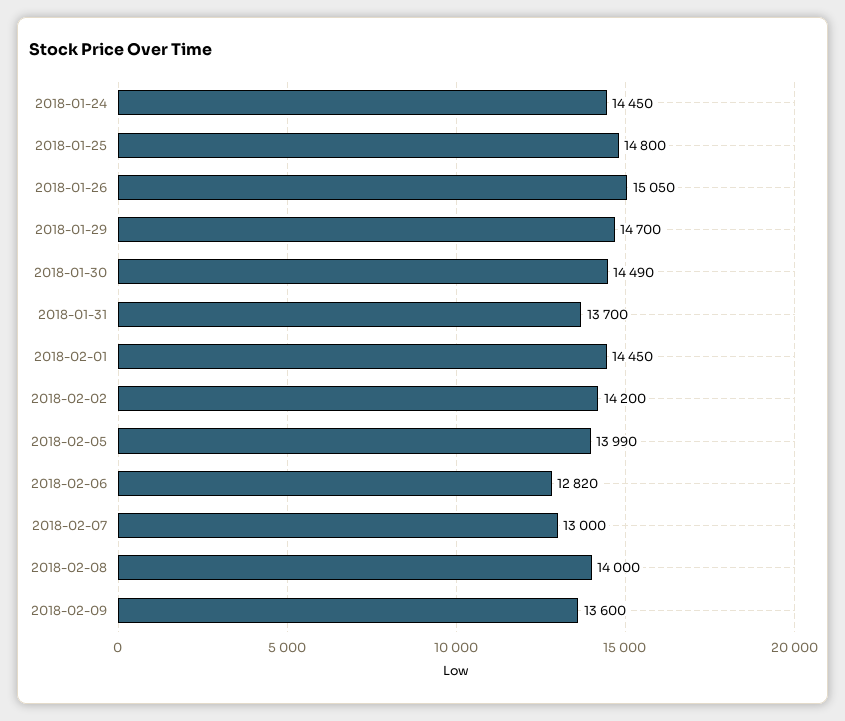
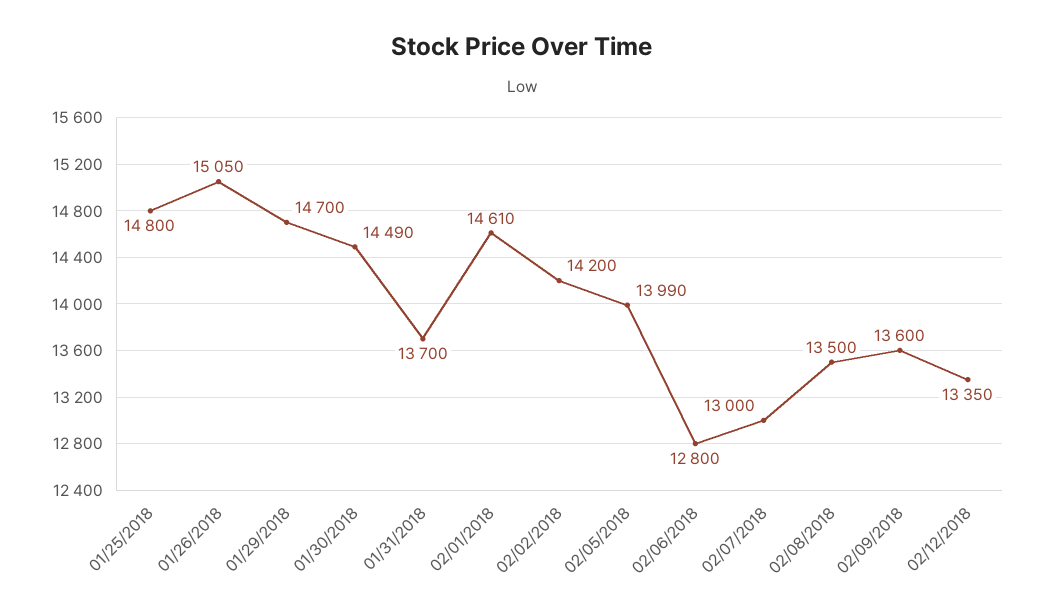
2018-01-24: 14450 -> none
2018-02-01: 14450 -> 14610
2018-02-06: 12820 -> 12800
2018-02-08: 14000 -> 13500
02/12/2018: none -> 13350

